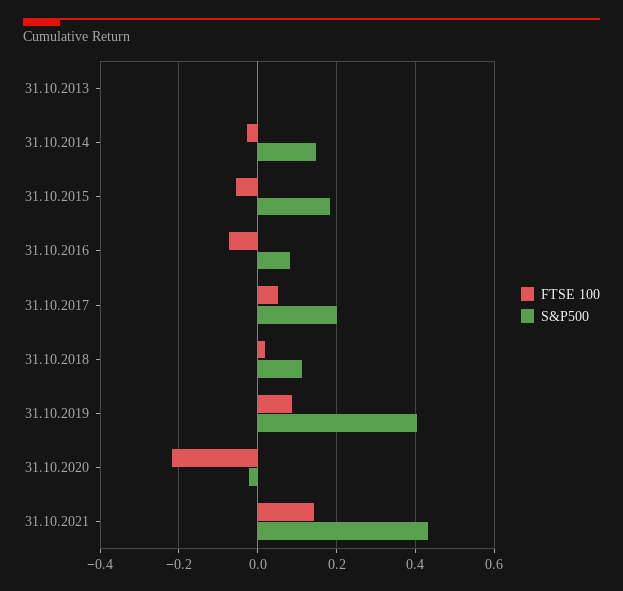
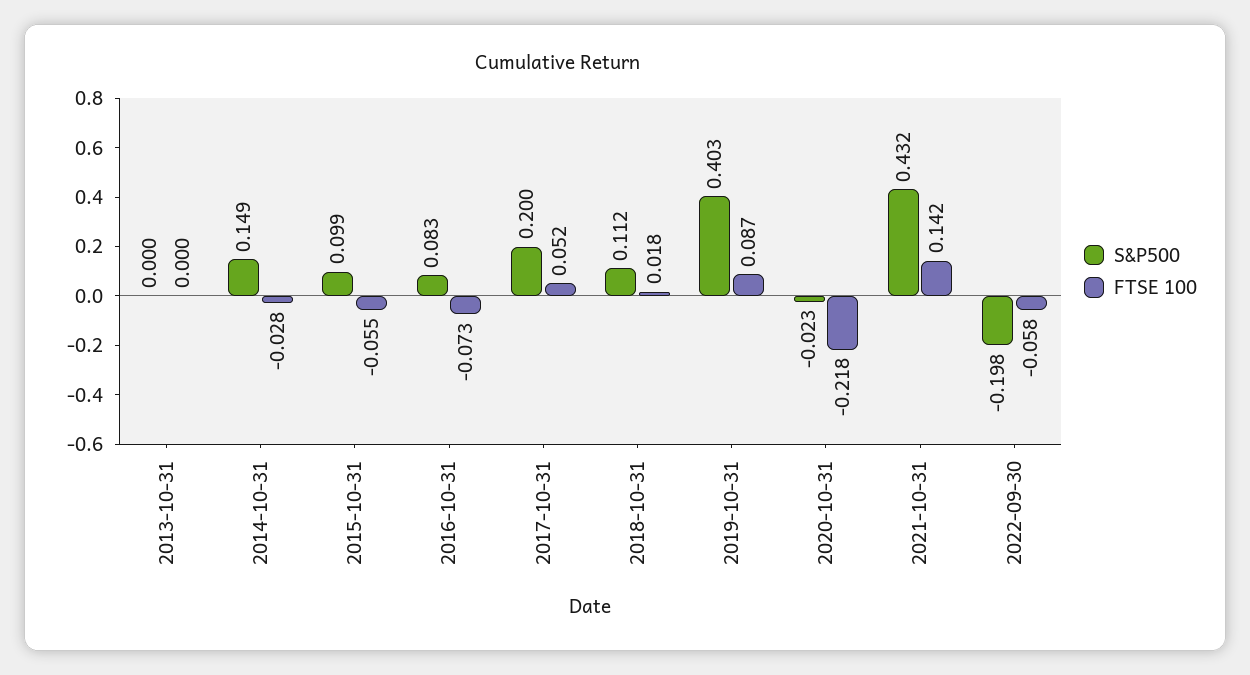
S&P500, 31.10.2015: 0.18 -> 0.099
S&P500, 2022-09-30: none -> -0.198
FTSE 100, 2022-09-30: none -> -0.058

